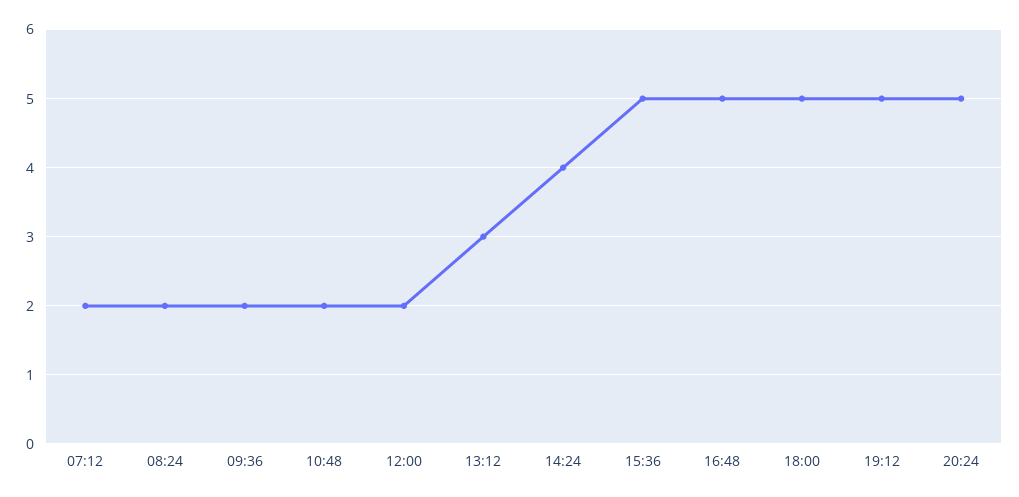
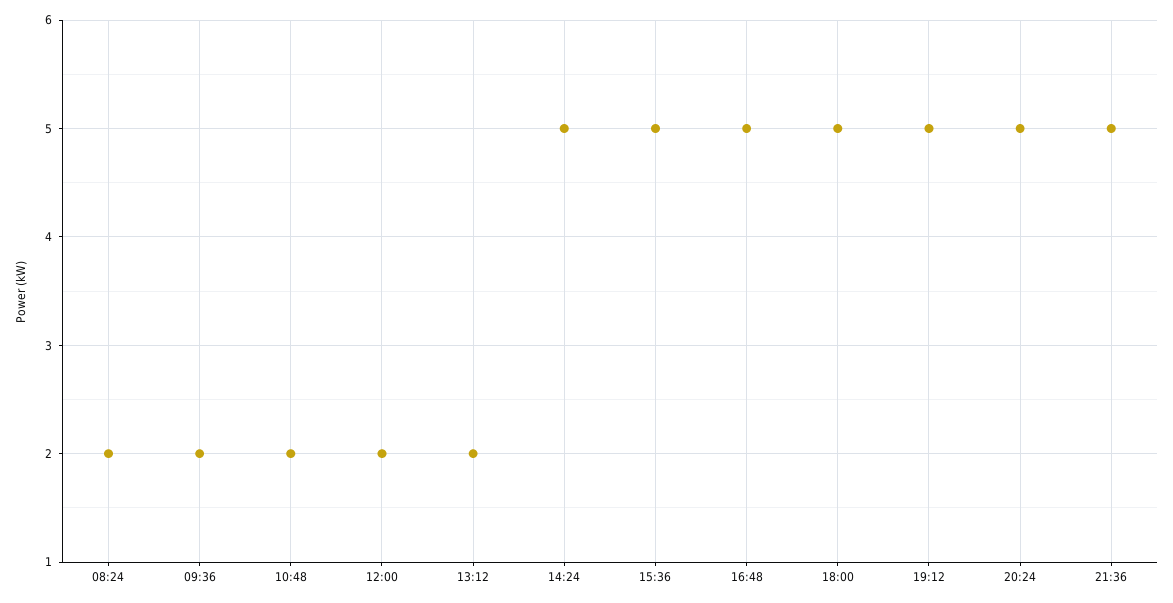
07:12: 2 -> none
13:12: 3 -> 2
14:24: 4 -> 5
21:36: none -> 5

